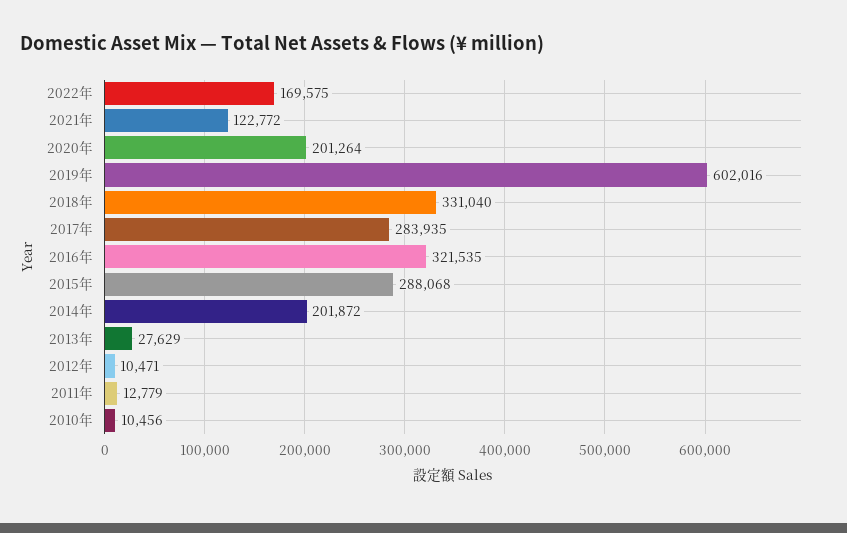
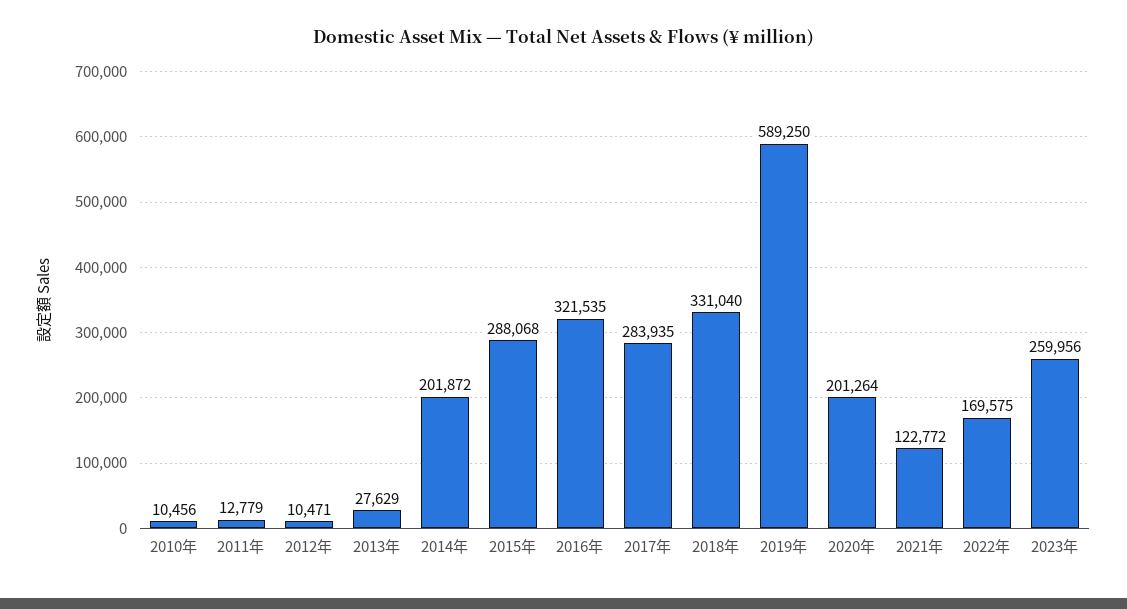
2019年: 602016 -> 589250
2023年: none -> 259956

